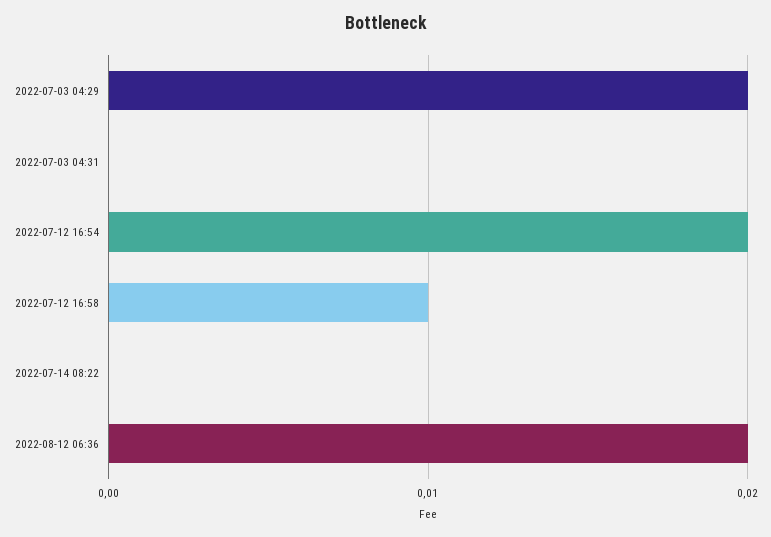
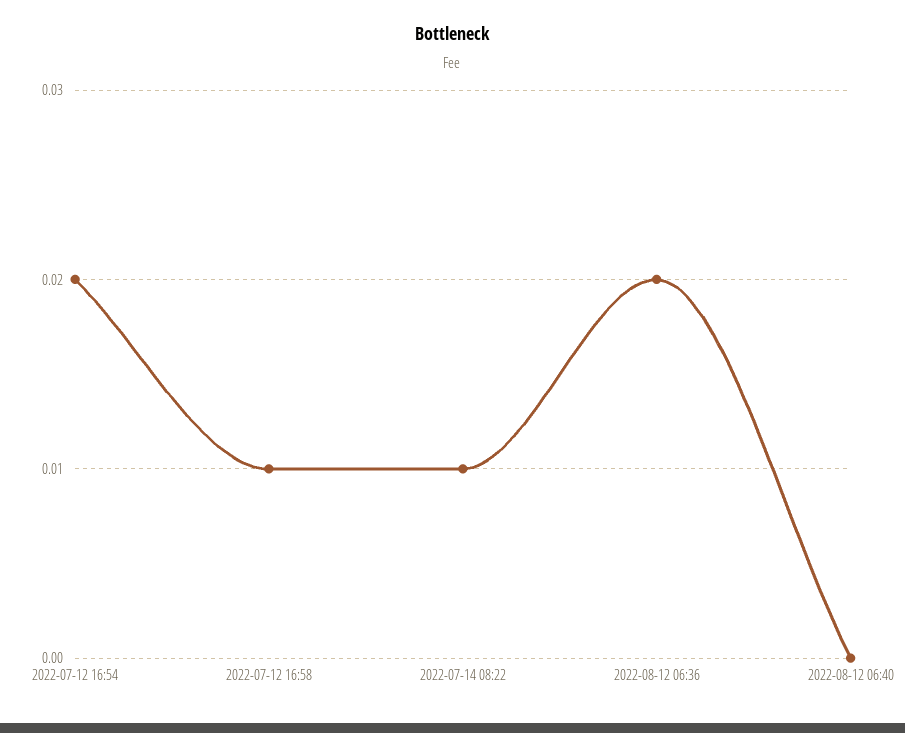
2022-07-03 04:29: 0.02 -> none
2022-07-03 04:31: 0 -> none
2022-07-14 08:22: 0 -> 0.01
2022-08-12 06:40: none -> 0

